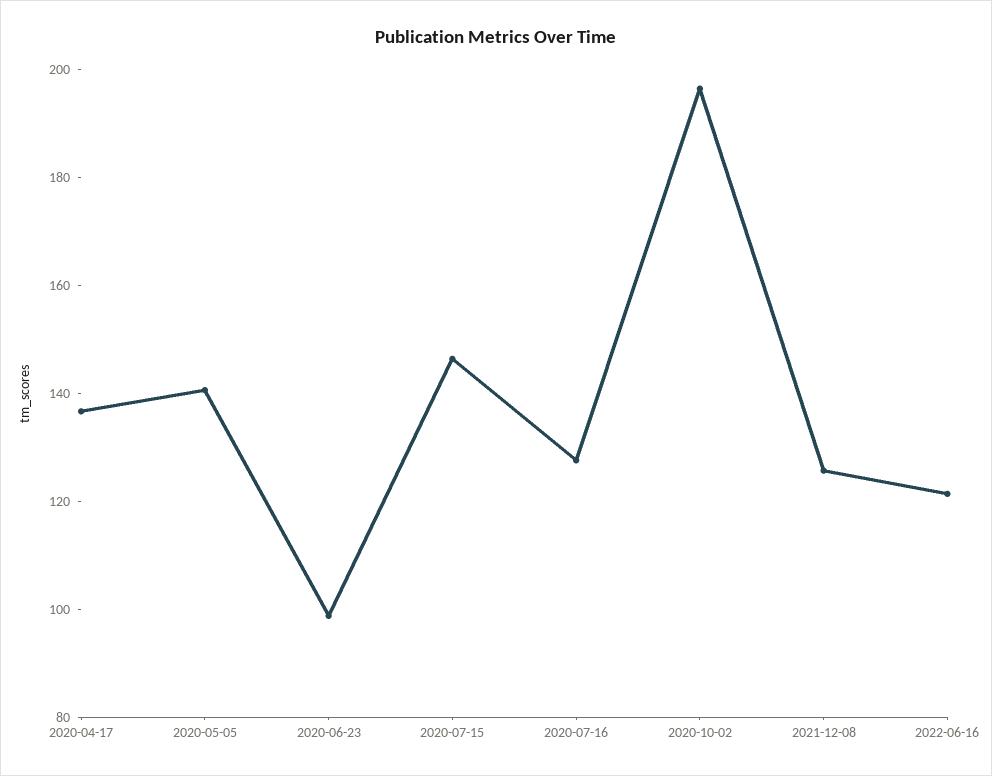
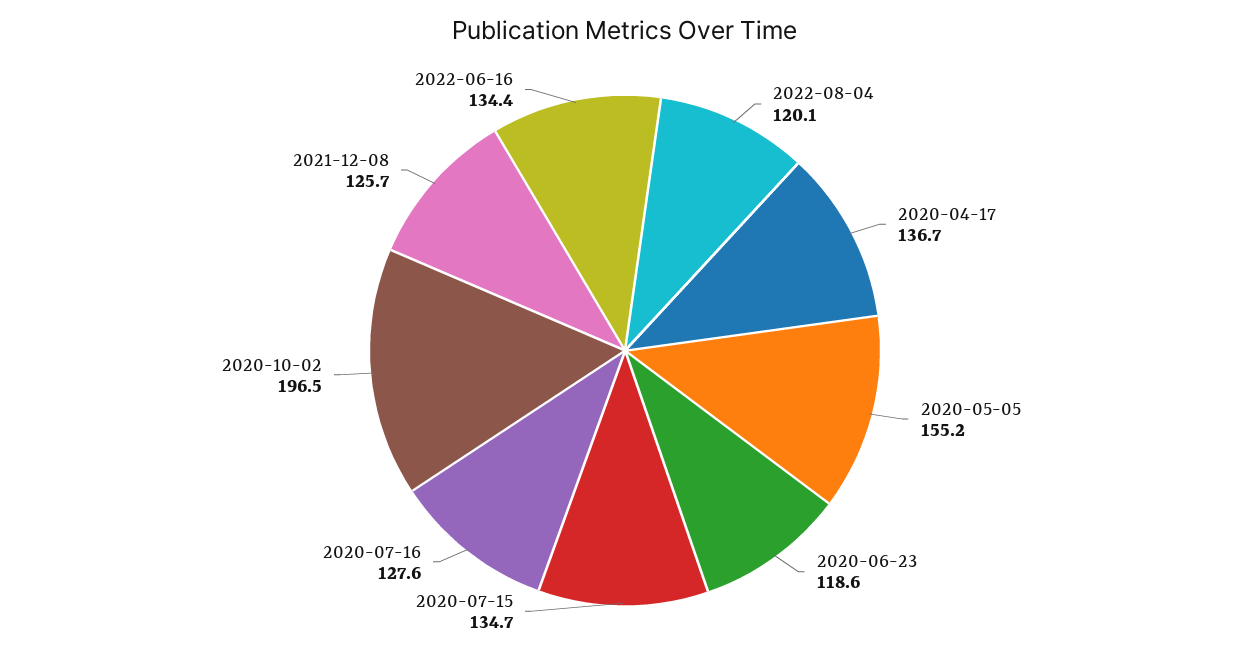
2020-05-05: 140 -> 155.2
2020-06-23: 100 -> 118.6
2020-07-15: 145 -> 134.7
2022-06-16: 120 -> 134.4
2022-08-04: none -> 120.1

